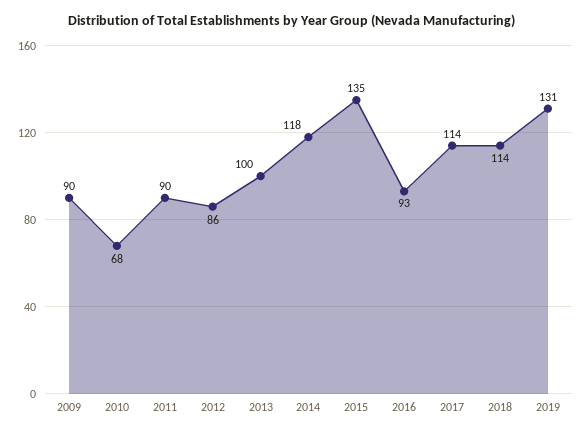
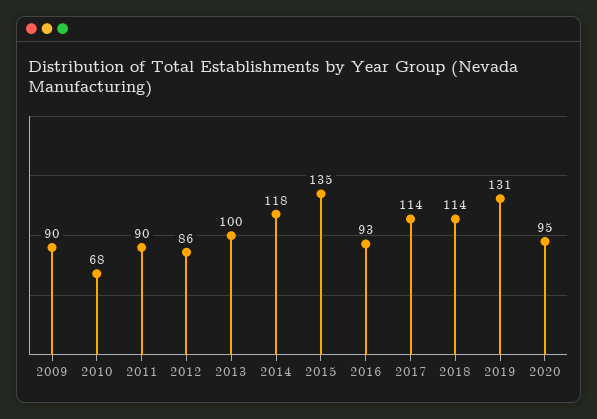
2020: none -> 95

